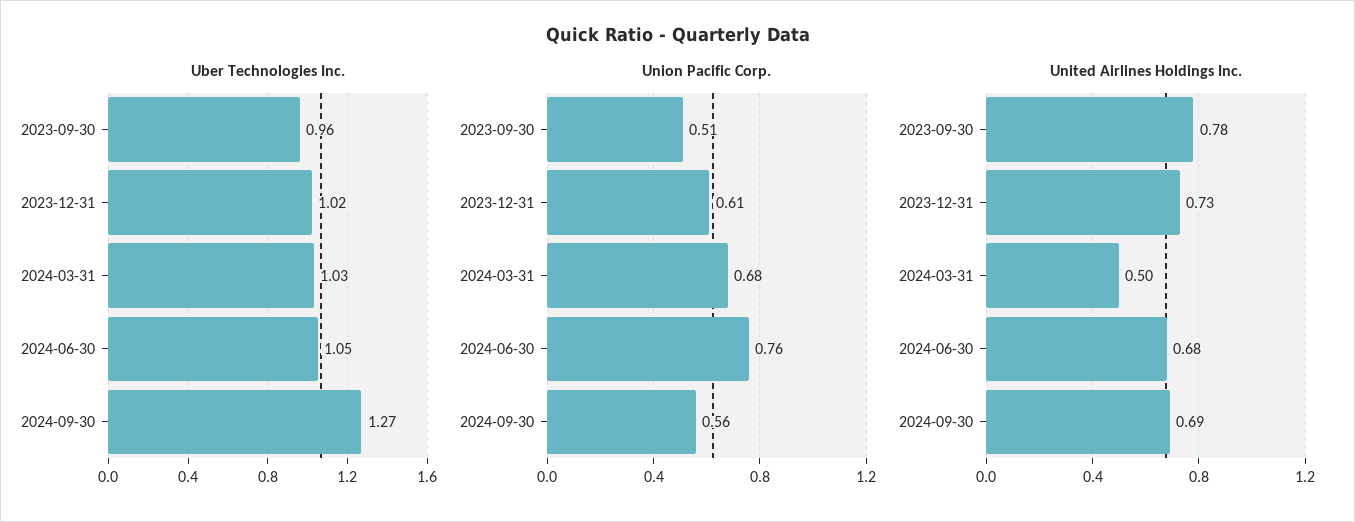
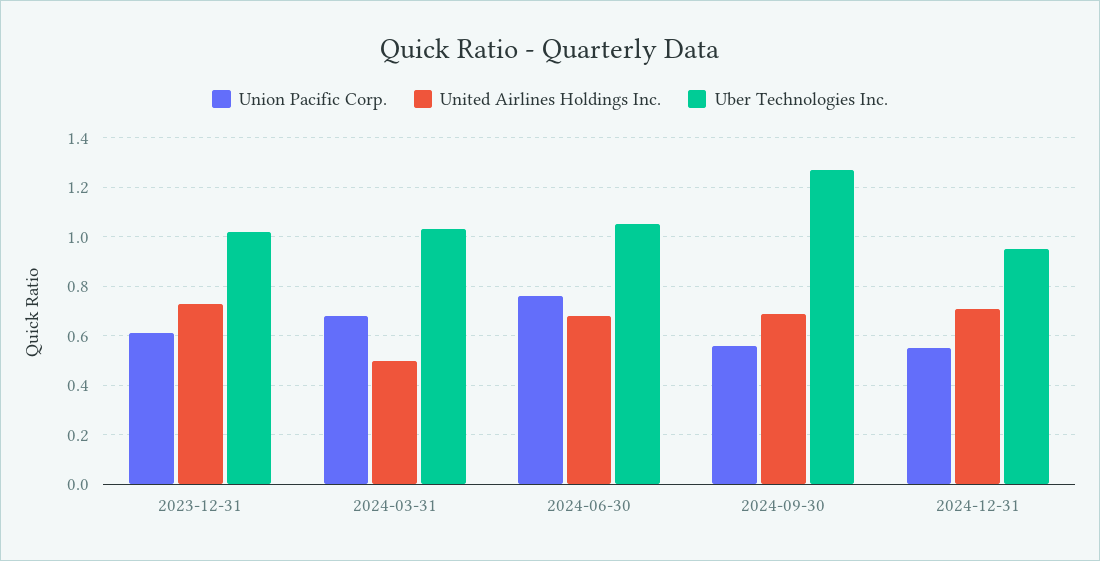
Uber Technologies Inc., 2023-09-30: 0.96 -> none
Union Pacific Corp., 2023-09-30: 0.51 -> none
United Airlines Holdings Inc., 2023-09-30: 0.78 -> none
Union Pacific Corp., 2024-12-31: none -> 0.55
United Airlines Holdings Inc., 2024-12-31: none -> 0.7
Uber Technologies Inc., 2024-12-31: none -> 0.95

